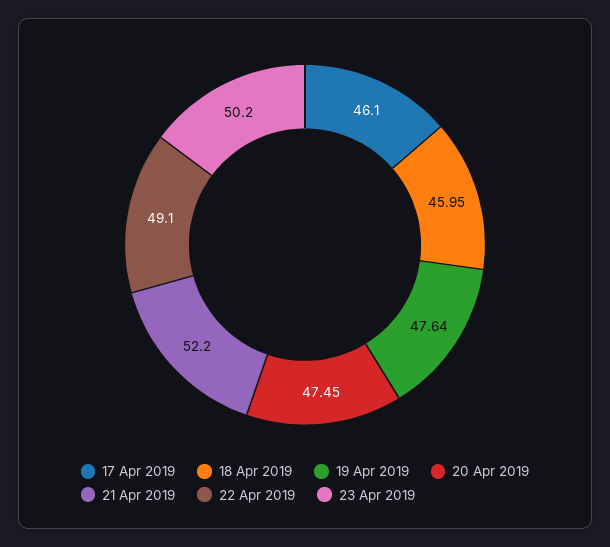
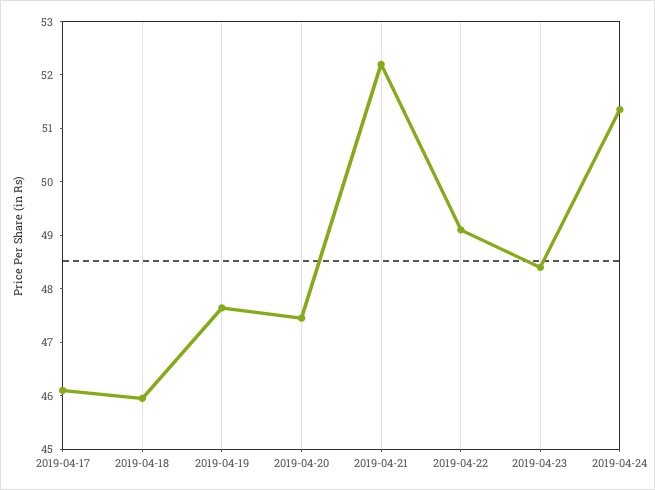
23 Apr 2019: 50.2 -> 48.4
2019-04-24: none -> 51.4

